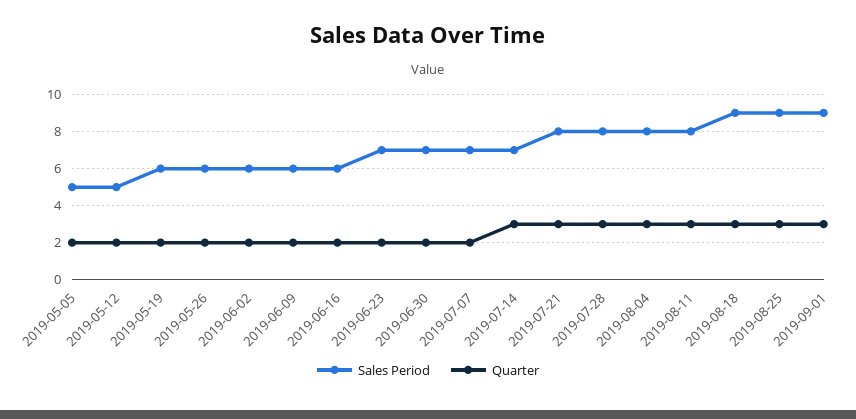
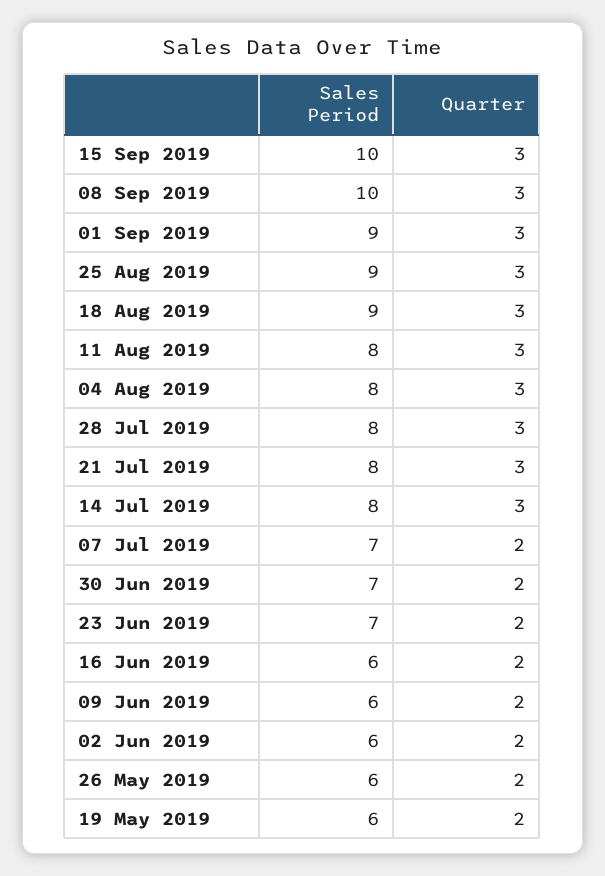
Sales Period, 2019-05-05: 5 -> none
Quarter, 2019-05-05: 2 -> none
Sales Period, 2019-05-12: 5 -> none
Quarter, 2019-05-12: 2 -> none
Sales Period, 2019-07-14: 7 -> 8
Sales Period, 15 Sep 2019: none -> 10
Quarter, 15 Sep 2019: none -> 3
Sales Period, 08 Sep 2019: none -> 10
Quarter, 08 Sep 2019: none -> 3

